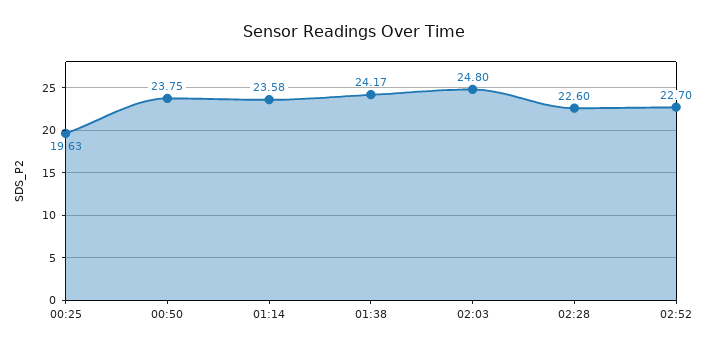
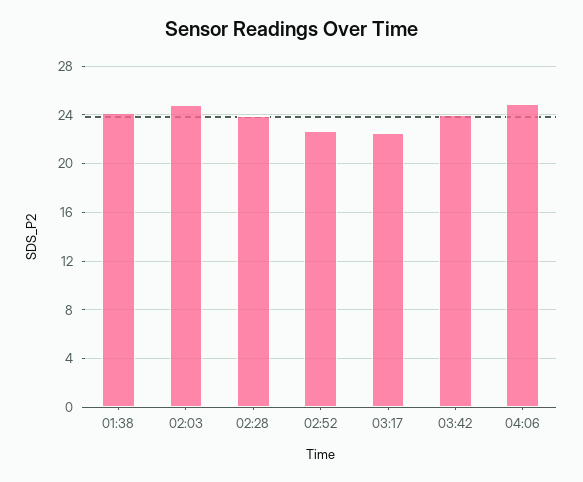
00:25: 19.63 -> none
00:50: 23.75 -> none
01:14: 23.58 -> none
02:28: 22.6 -> 24
03:17: none -> 22.5
03:42: none -> 24
04:06: none -> 25

